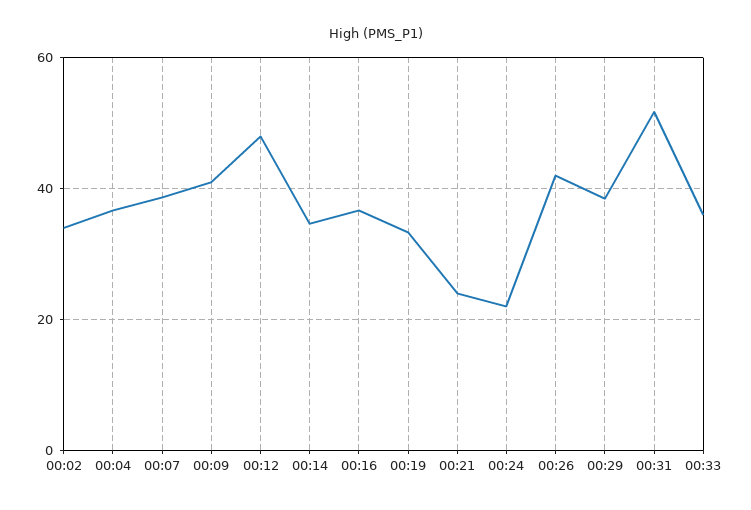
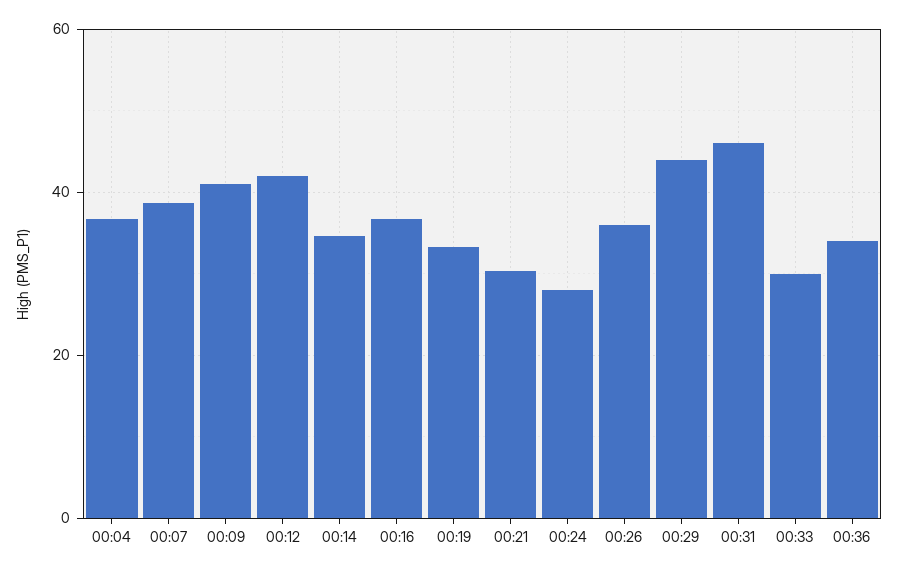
00:02: 34 -> none
00:12: 48 -> 42
00:21: 24 -> 30
00:24: 22 -> 28
00:26: 42 -> 36
00:29: 38 -> 44
00:31: 52 -> 46
00:33: 36 -> 30
00:36: none -> 34

